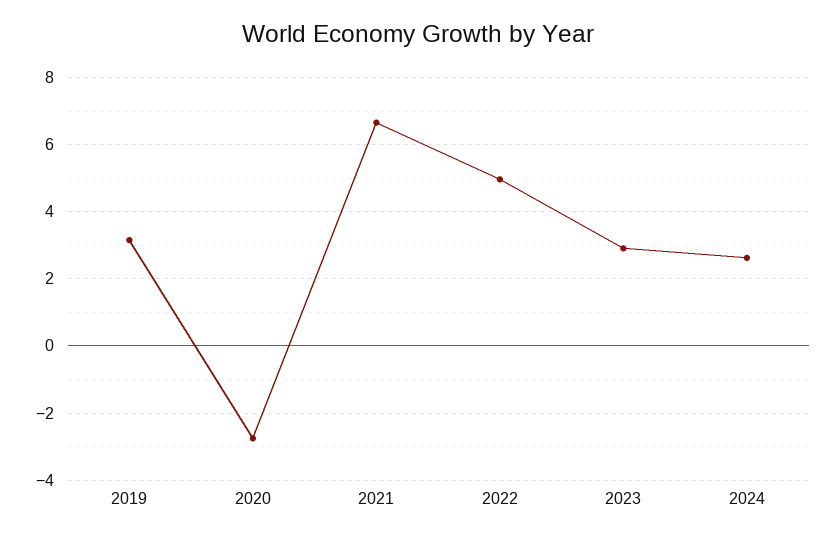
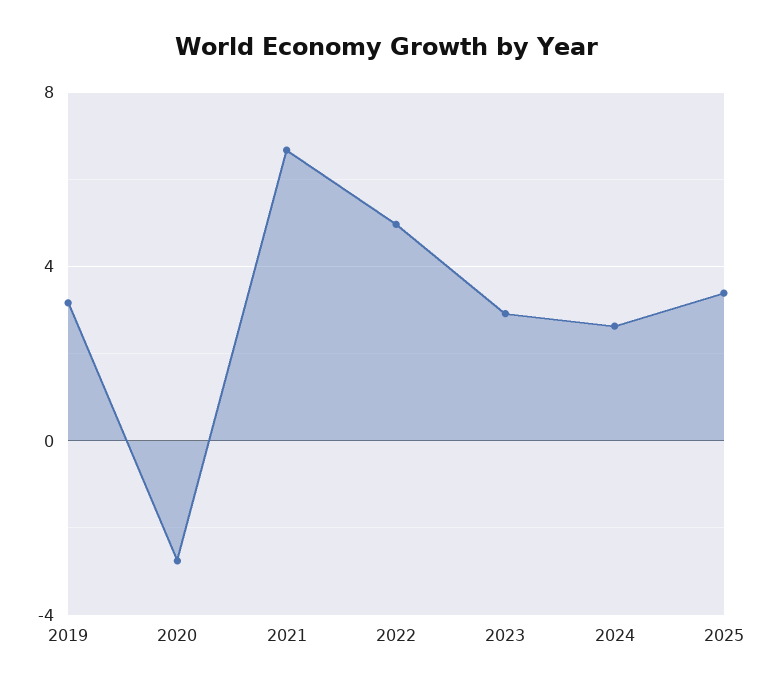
2025: none -> 3.5

